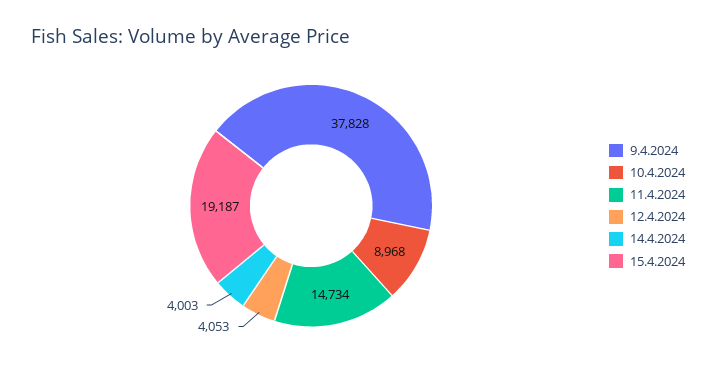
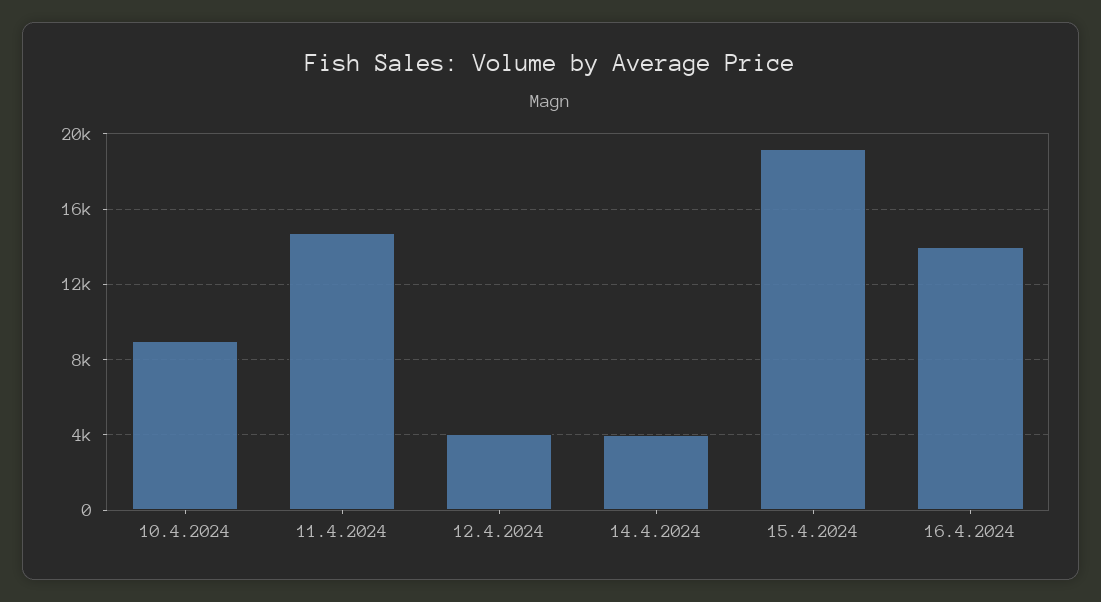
9.4.2024: 37828 -> none
16.4.2024: none -> 14000

